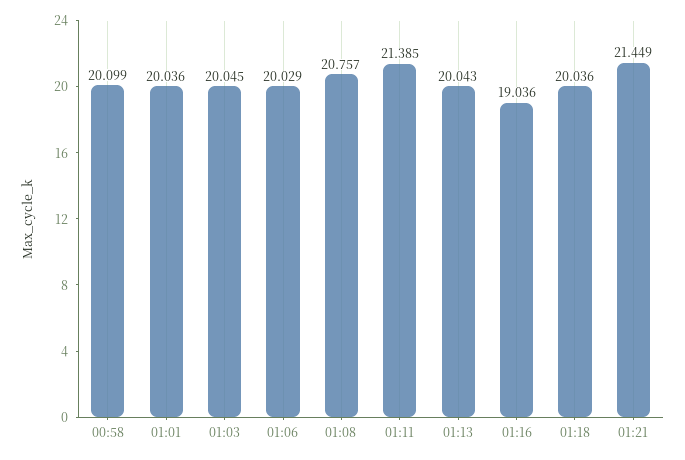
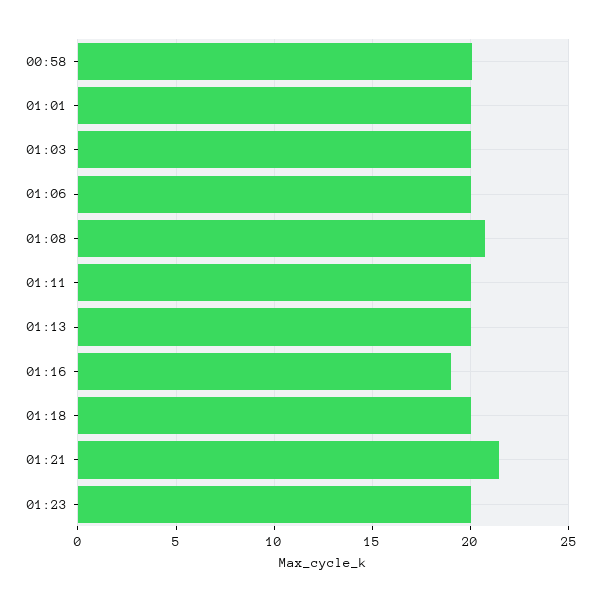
01:11: 21.385 -> 20
01:23: none -> 20

